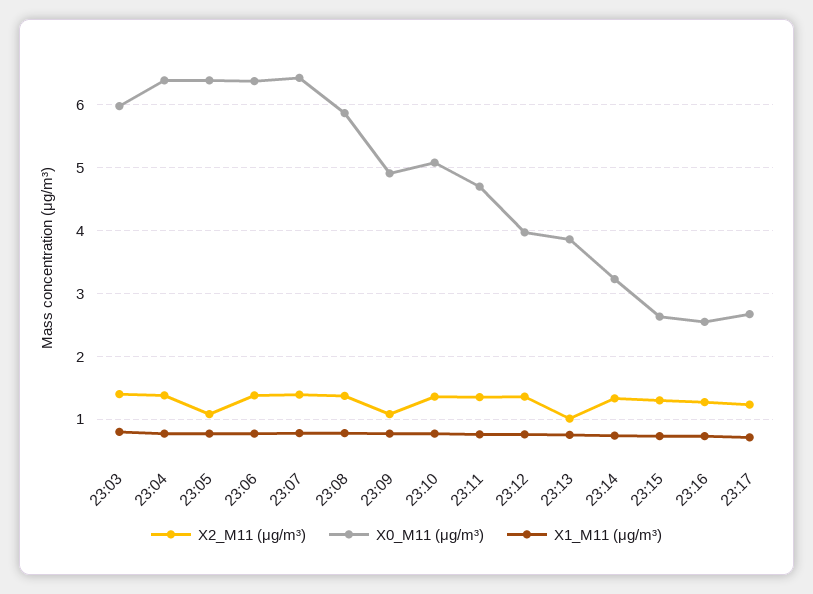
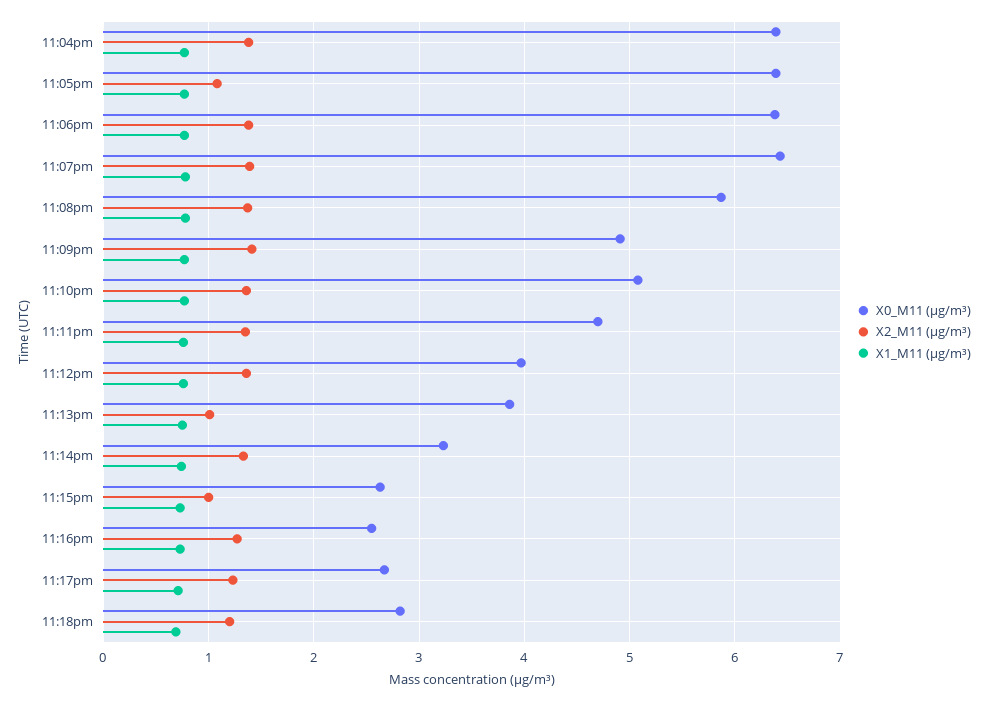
X2_M11 (μg/m³), 23:03: 1.4 -> none
X0_M11 (μg/m³), 23:03: 6 -> none
X1_M11 (μg/m³), 23:03: 0.8 -> none
X2_M11 (μg/m³), 23:09: 1.1 -> 1.4
X2_M11 (μg/m³), 23:15: 1.3 -> 1
X0_M11 (μg/m³), 11:18pm: none -> 2.8
X2_M11 (μg/m³), 11:18pm: none -> 1.2
X1_M11 (μg/m³), 11:18pm: none -> 0.7

